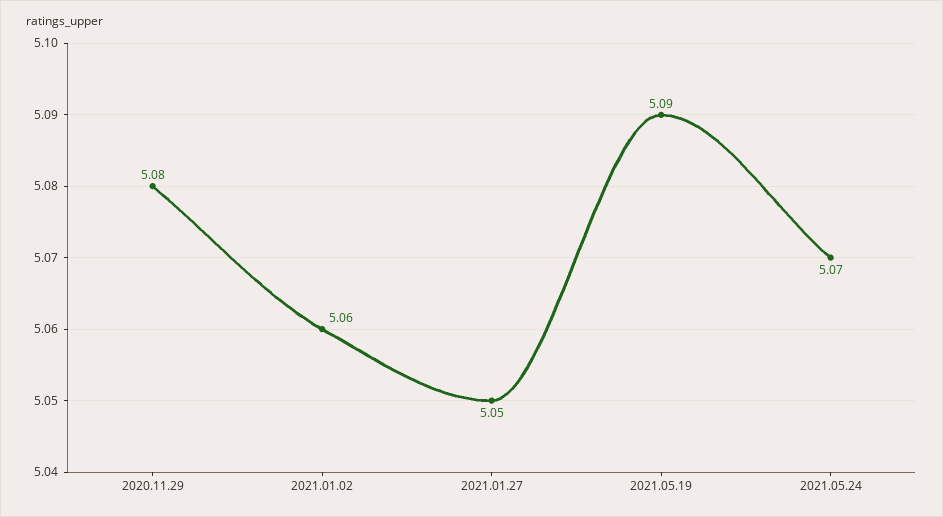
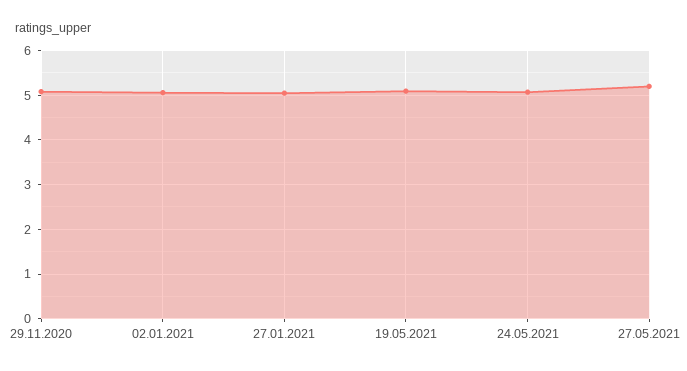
27.05.2021: none -> 5.2

